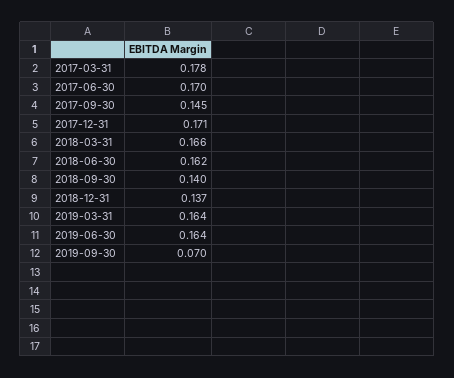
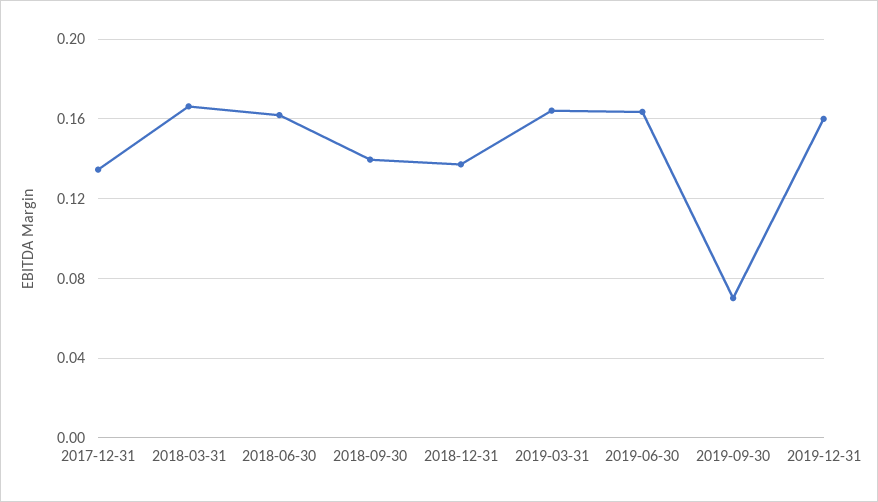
2017-03-31: 0.178 -> none
2017-06-30: 0.17 -> none
2017-09-30: 0.145 -> none
2017-12-31: 0.171 -> 0.135
2019-12-31: none -> 0.16

